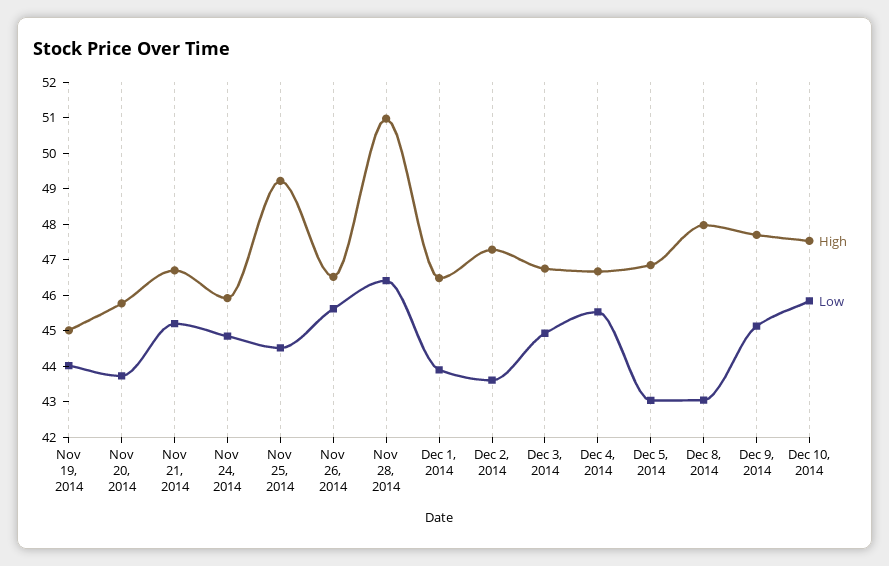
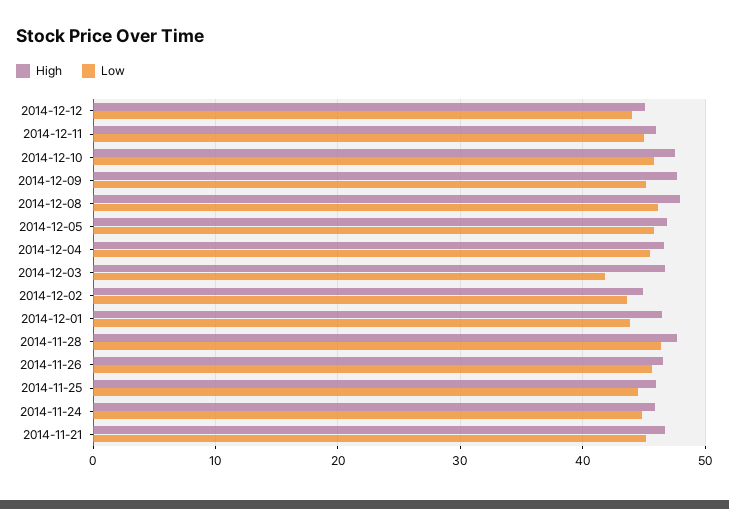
High, Nov 19, 2014: 45 -> none
Low, Nov 19, 2014: 44 -> none
High, Nov 20, 2014: 45.75 -> none
Low, Nov 20, 2014: 43.75 -> none
High, Nov 25, 2014: 49.25 -> 46
High, Nov 28, 2014: 51 -> 48
High, Dec 2, 2014: 47.25 -> 45
Low, Dec 3, 2014: 45 -> 42
Low, Dec 5, 2014: 43 -> 46
Low, Dec 8, 2014: 43 -> 46
High, 2014-12-12: none -> 45
Low, 2014-12-12: none -> 44
High, 2014-12-11: none -> 46
Low, 2014-12-11: none -> 45

